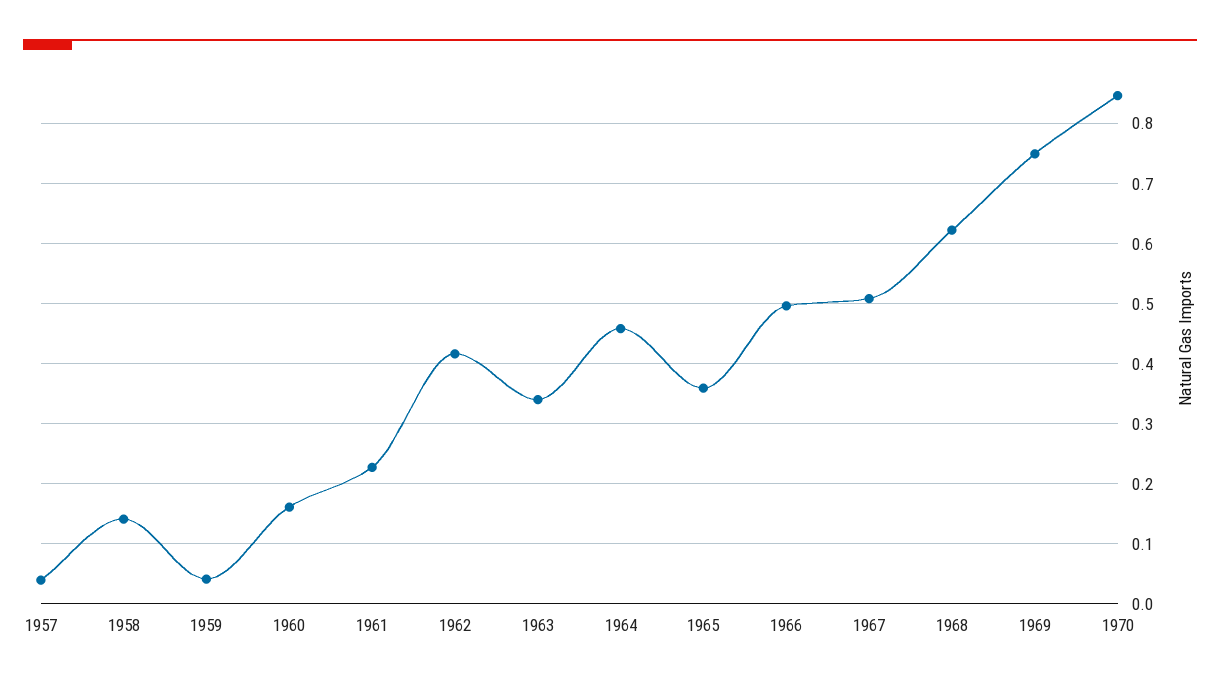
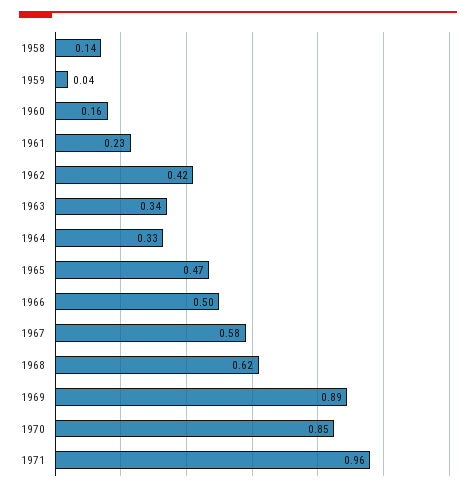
1957: 0.04 -> none
1964: 0.46 -> 0.33
1965: 0.36 -> 0.47
1967: 0.51 -> 0.58
1969: 0.75 -> 0.89
1971: none -> 0.96

